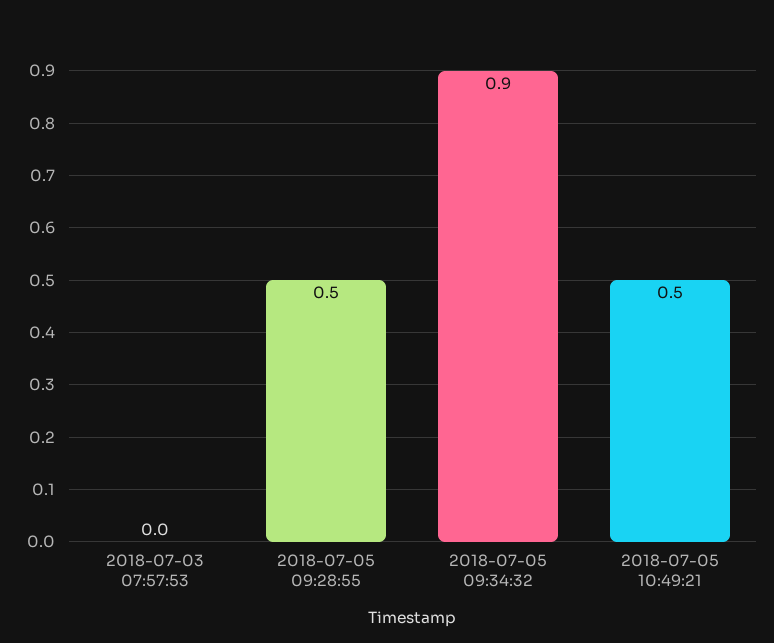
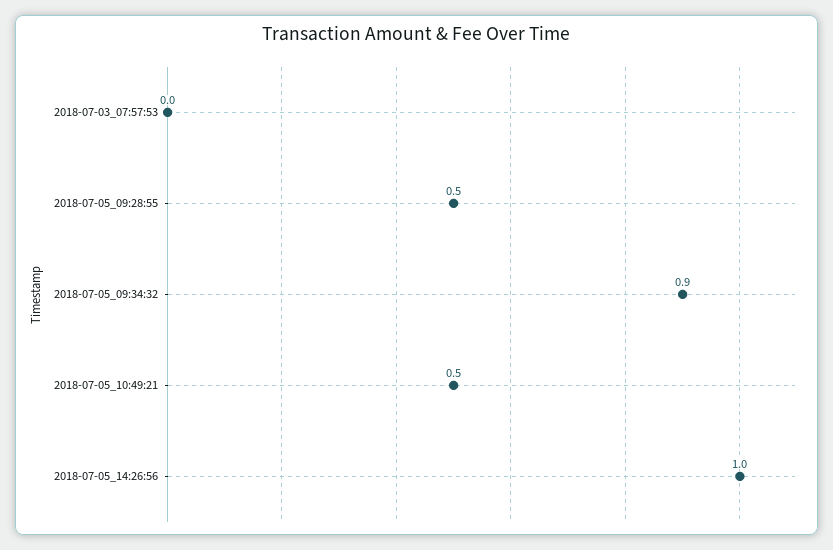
2018-07-05_14:26:56: none -> 1

